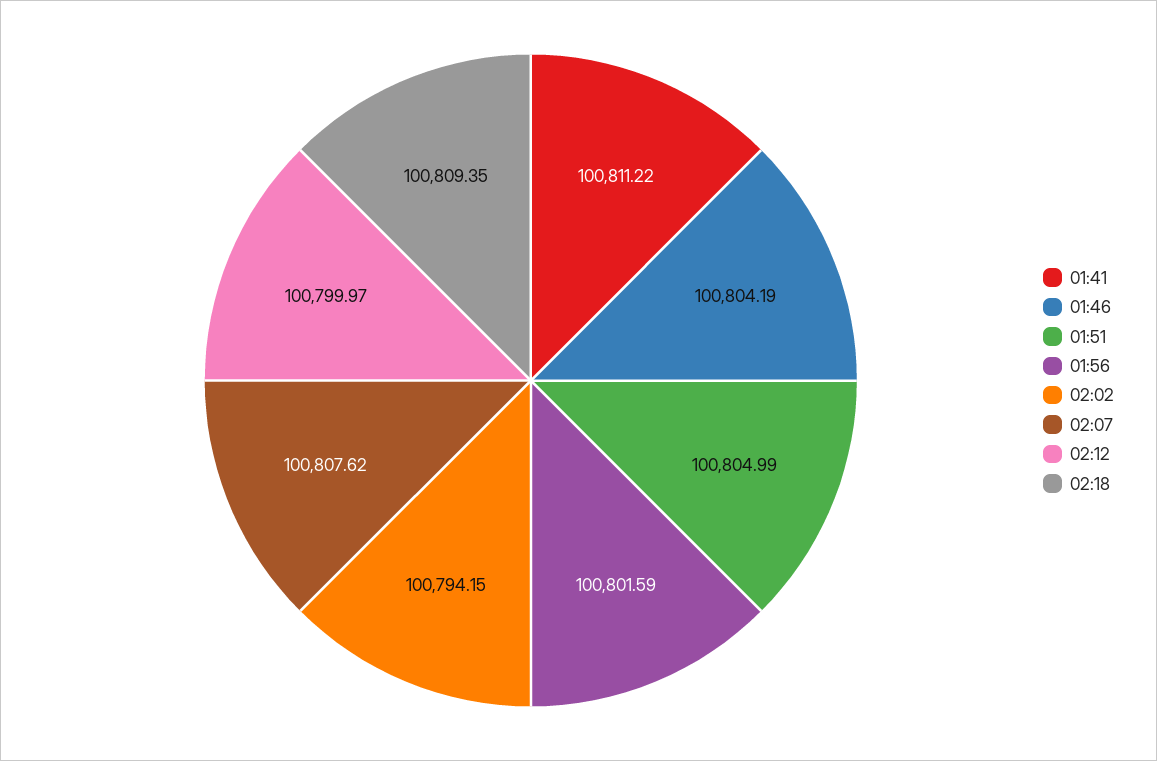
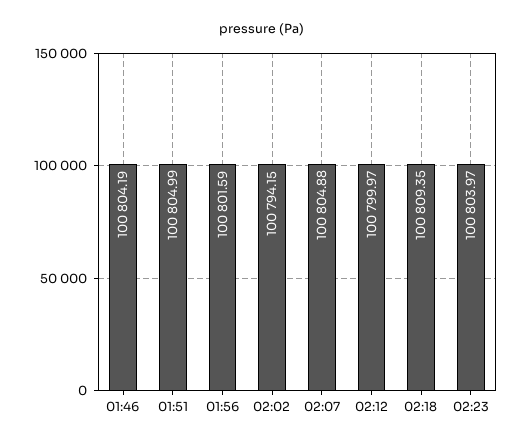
01:41: 100811.22 -> none
02:07: 100807.62 -> 100804.88
02:23: none -> 100803.97

